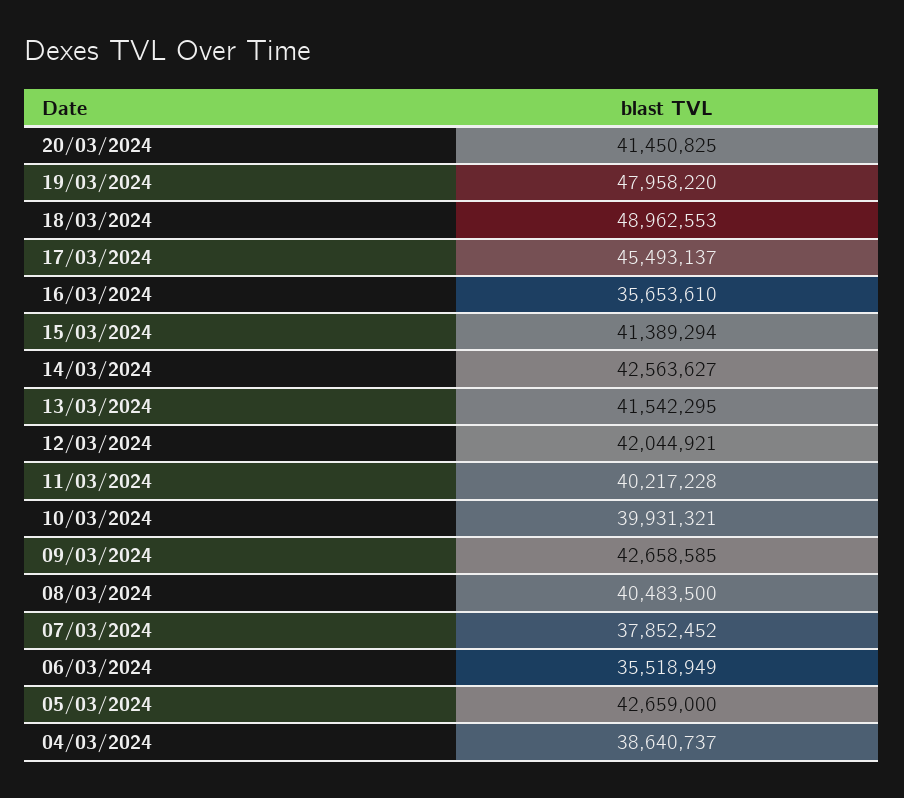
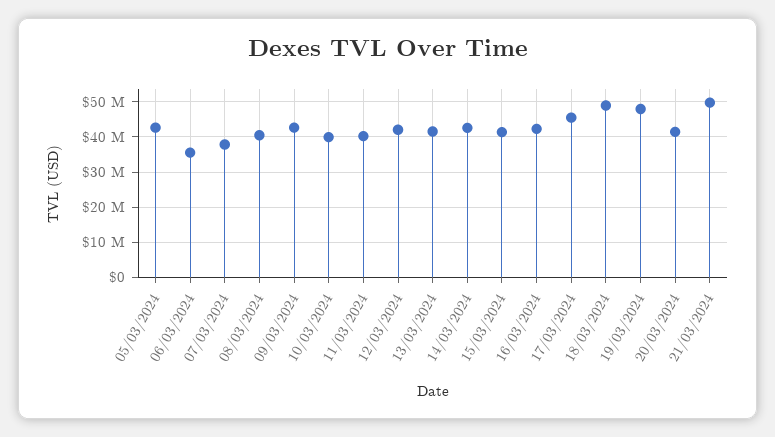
16/03/2024: 35653610 -> 42000000
04/03/2024: 38640737 -> none
21/03/2024: none -> 50000000

